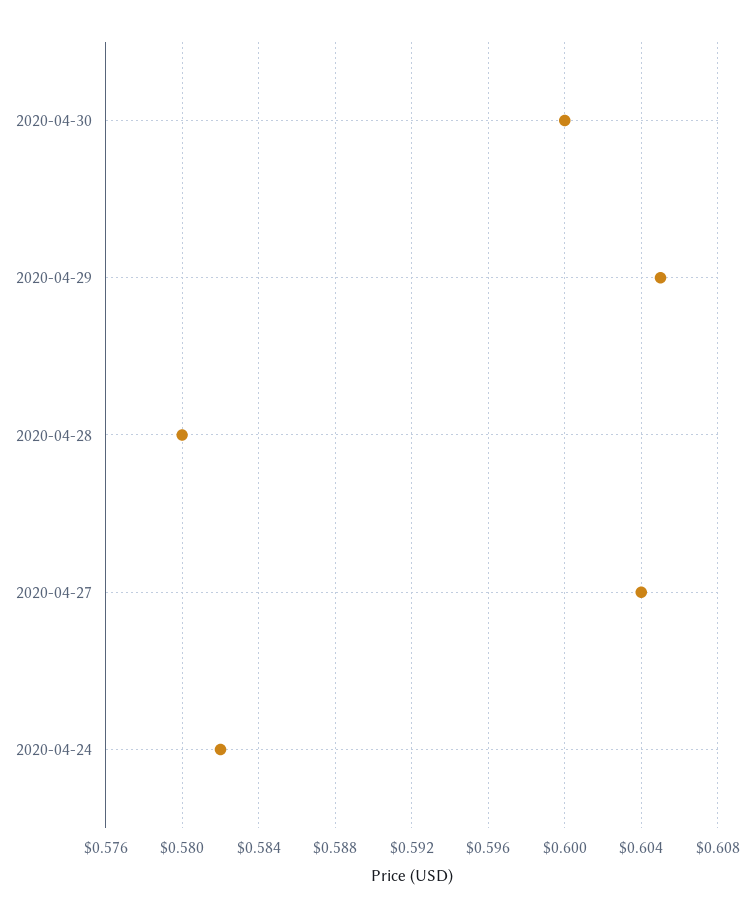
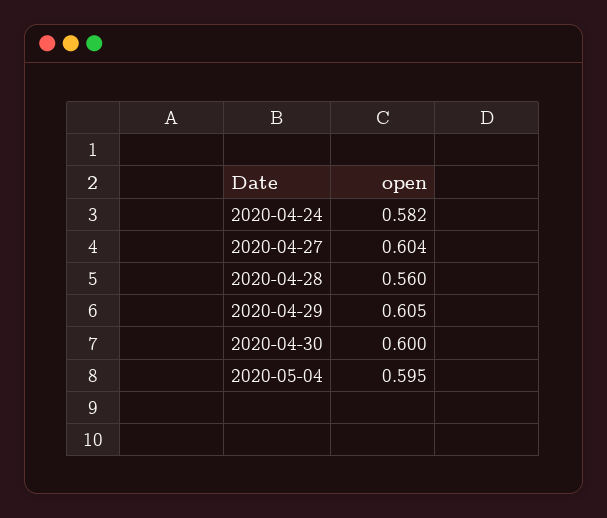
2020-04-28: 0.58 -> 0.56
2020-05-04: none -> 0.595

